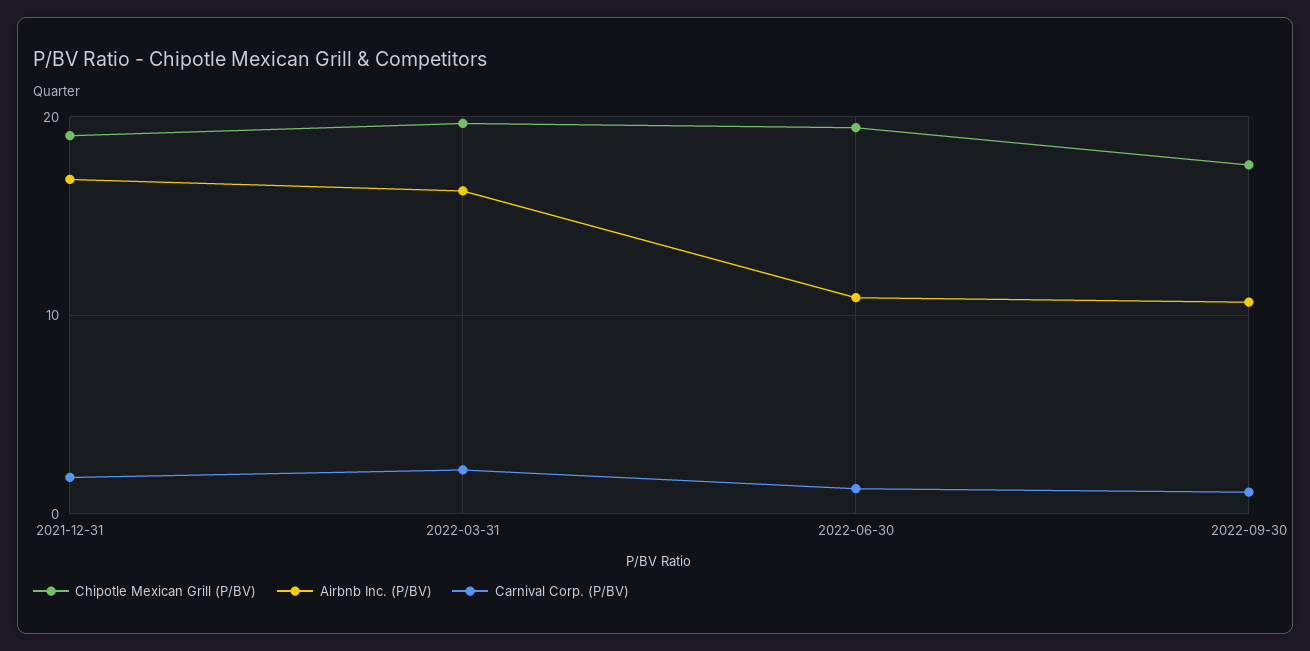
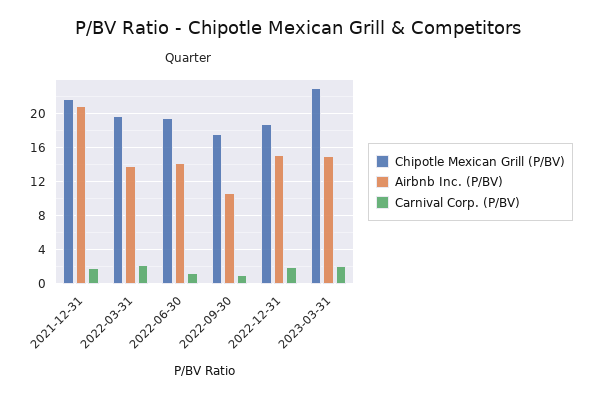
Chipotle Mexican Grill (P/BV), 2021-12-31: 19 -> 22
Airbnb Inc. (P/BV), 2021-12-31: 17 -> 21
Airbnb Inc. (P/BV), 2022-03-31: 16 -> 14
Airbnb Inc. (P/BV), 2022-06-30: 11 -> 14
Chipotle Mexican Grill (P/BV), 2022-12-31: none -> 19
Airbnb Inc. (P/BV), 2022-12-31: none -> 15
Carnival Corp. (P/BV), 2022-12-31: none -> 2
Chipotle Mexican Grill (P/BV), 2023-03-31: none -> 23
Airbnb Inc. (P/BV), 2023-03-31: none -> 15
Carnival Corp. (P/BV), 2023-03-31: none -> 2

